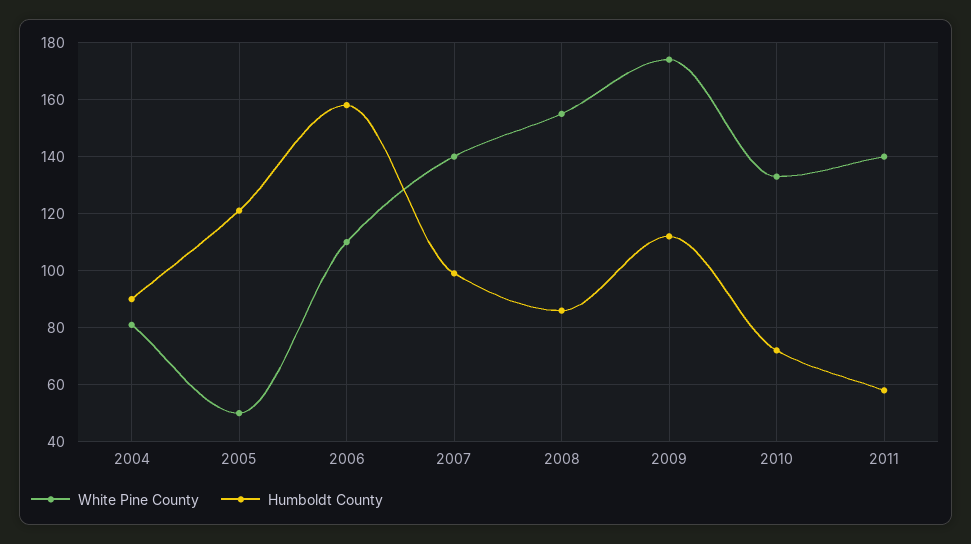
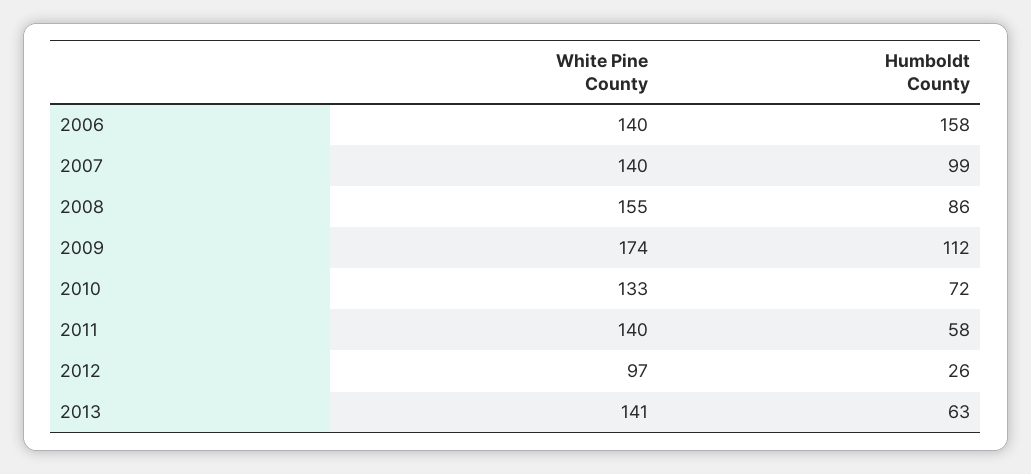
White Pine County, 2004: 80 -> none
Humboldt County, 2004: 90 -> none
White Pine County, 2005: 50 -> none
Humboldt County, 2005: 120 -> none
White Pine County, 2006: 110 -> 140
White Pine County, 2012: none -> 97
Humboldt County, 2012: none -> 26
White Pine County, 2013: none -> 141
Humboldt County, 2013: none -> 63

